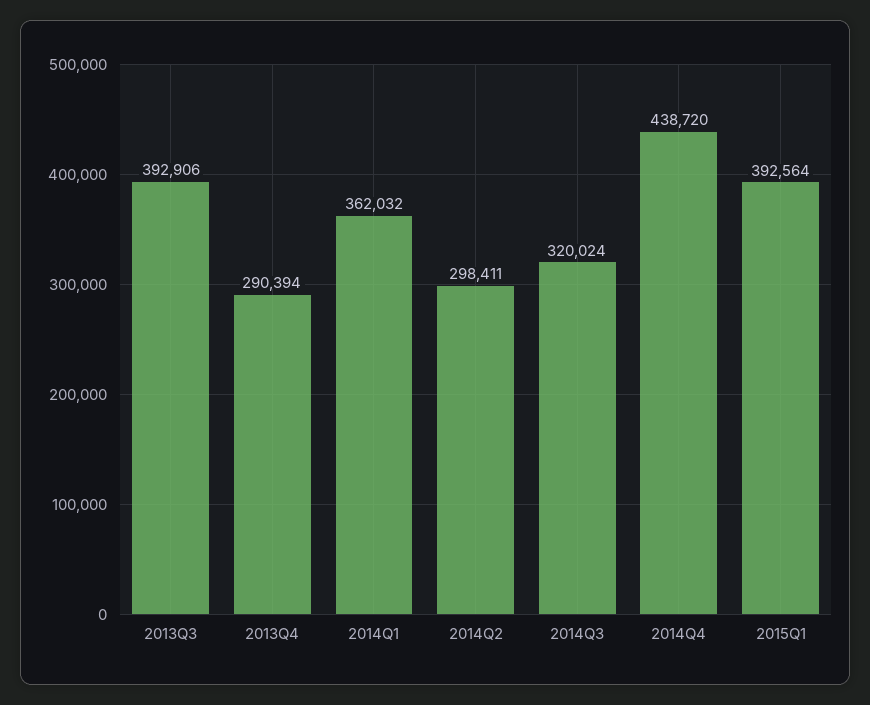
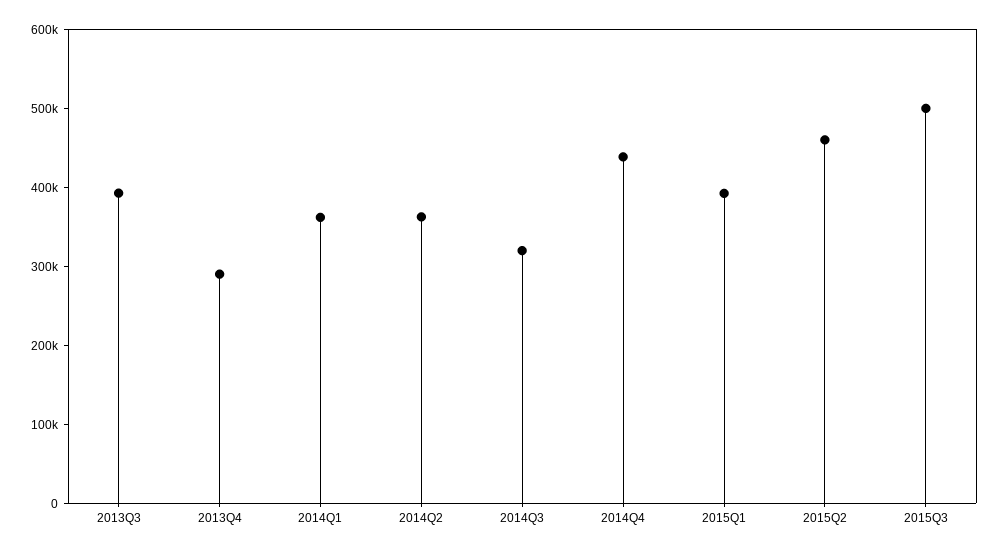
2014Q2: 298411 -> 360000
2015Q2: none -> 460000
2015Q3: none -> 500000

